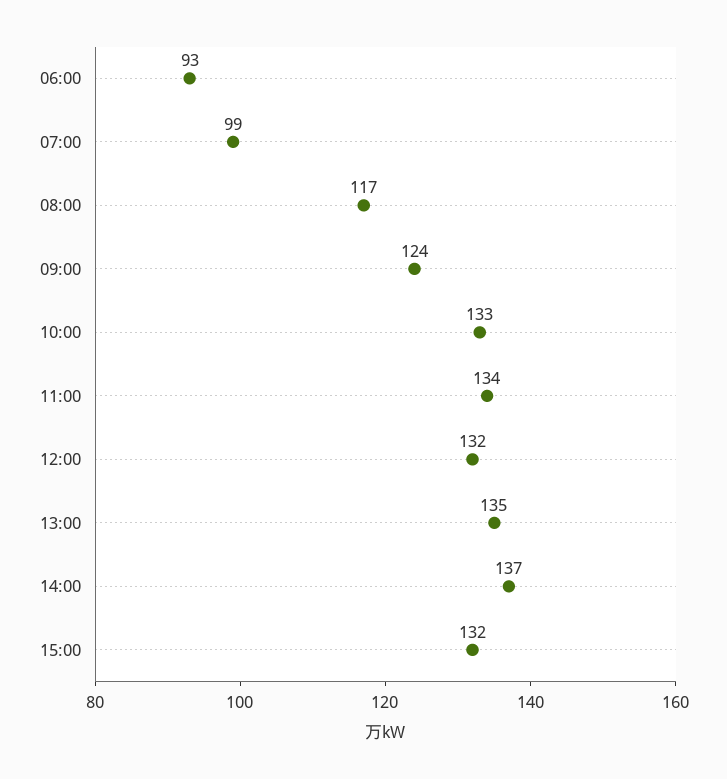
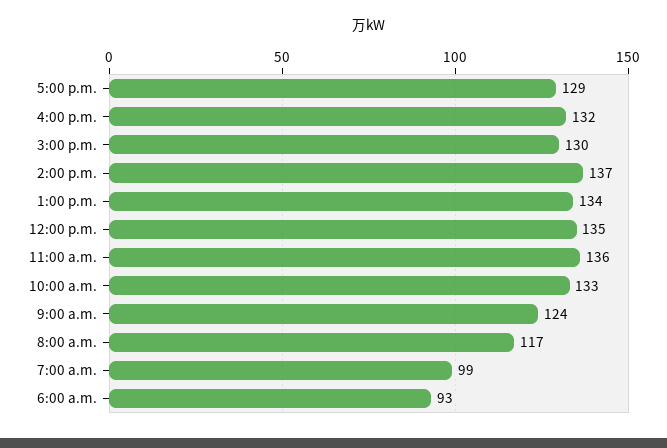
11:00: 134 -> 136
12:00: 132 -> 135
13:00: 135 -> 134
15:00: 132 -> 130
5:00 p.m.: none -> 129
4:00 p.m.: none -> 132

